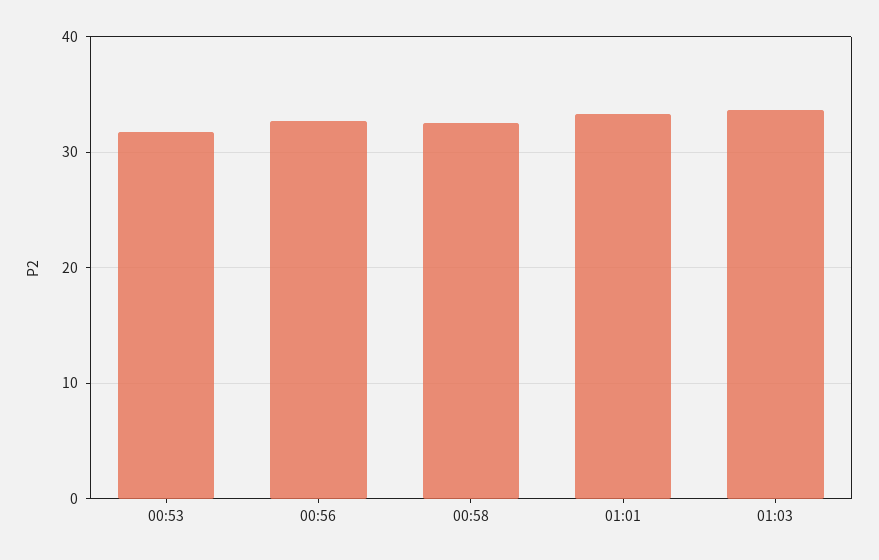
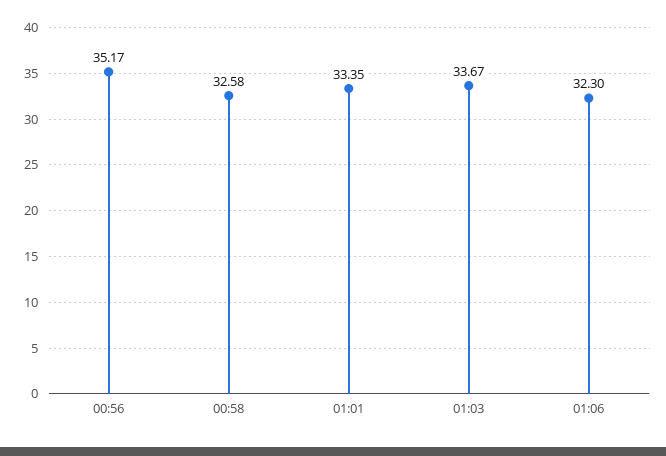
00:53: 32 -> none
00:56: 33 -> 35.17
01:06: none -> 32.3

